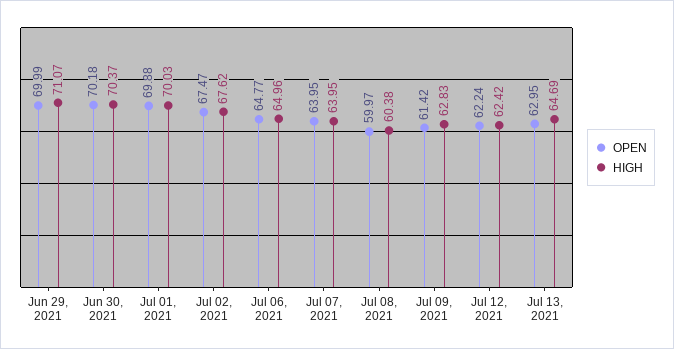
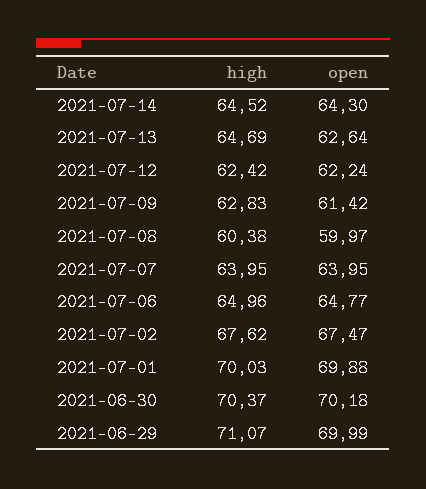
OPEN, Jul 13, 2021: 62.95 -> 62.64
HIGH, 2021-07-14: none -> 64.52
OPEN, 2021-07-14: none -> 64.3

